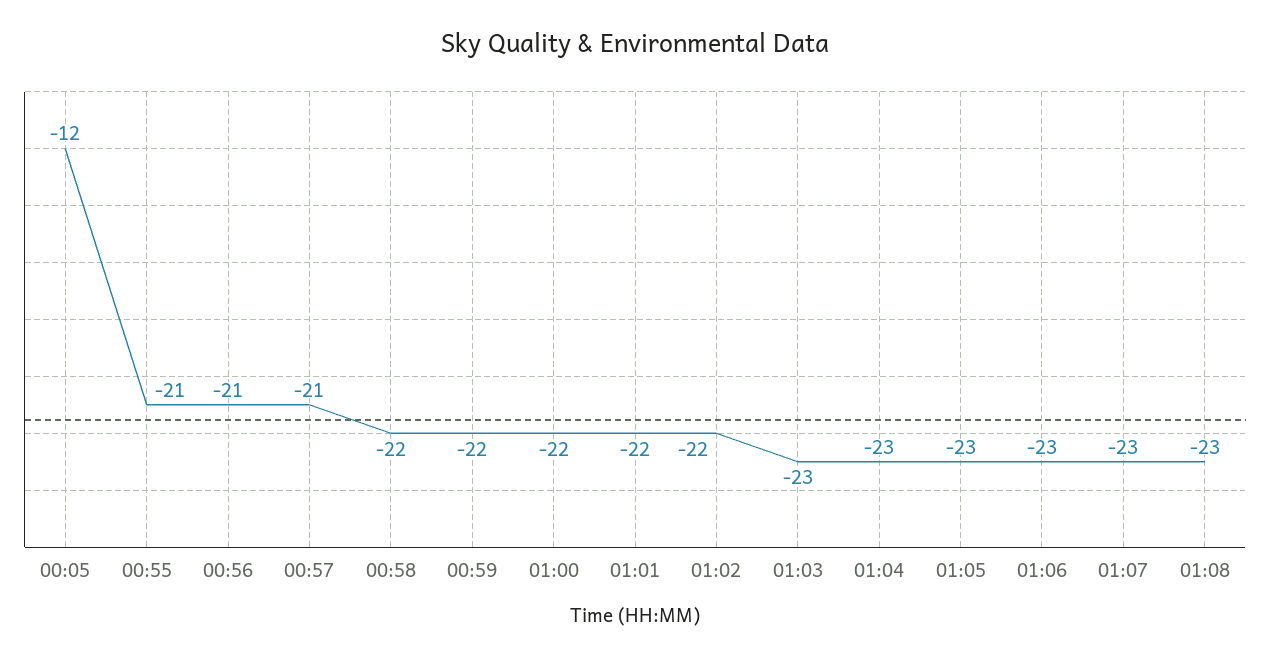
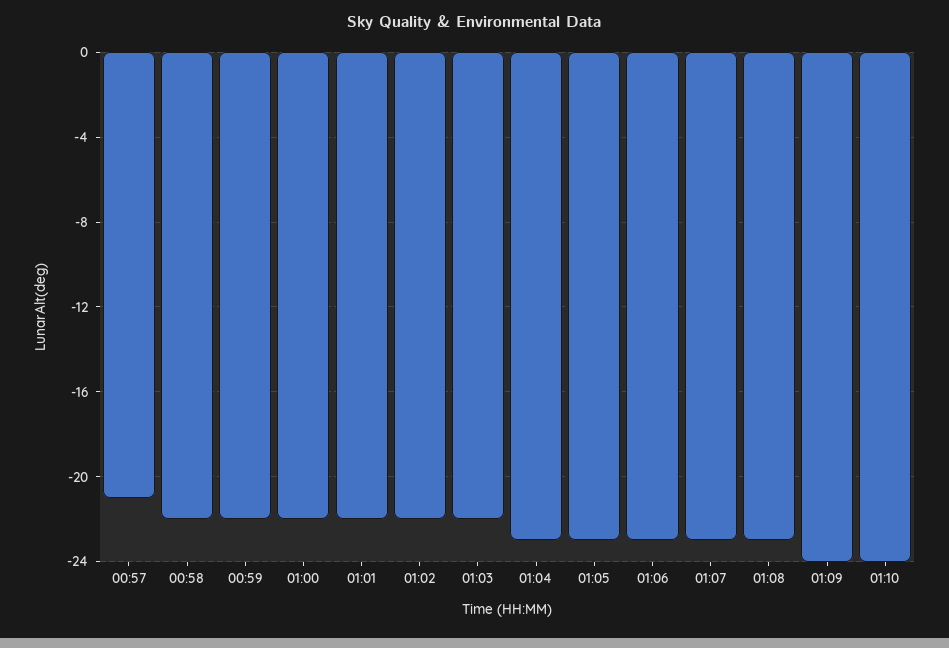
00:05: -12 -> none
00:55: -21 -> none
00:56: -21 -> none
01:03: -23 -> -22
01:09: none -> -24
01:10: none -> -24

